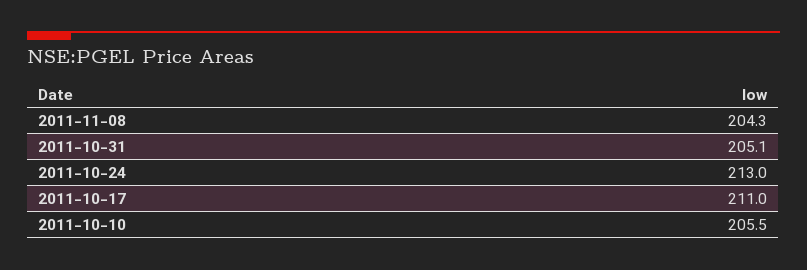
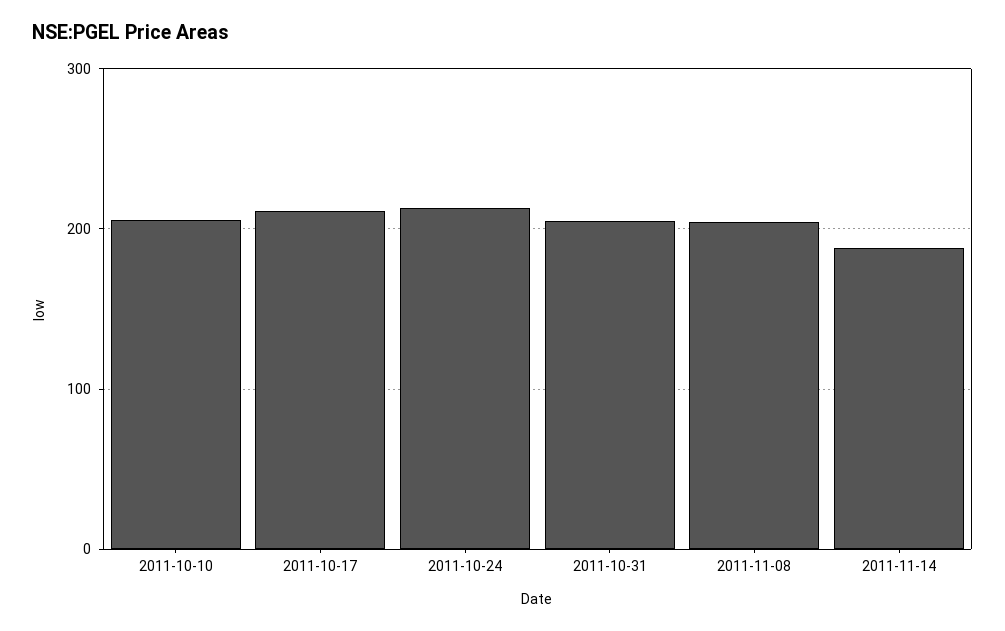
2011-11-14: none -> 190

